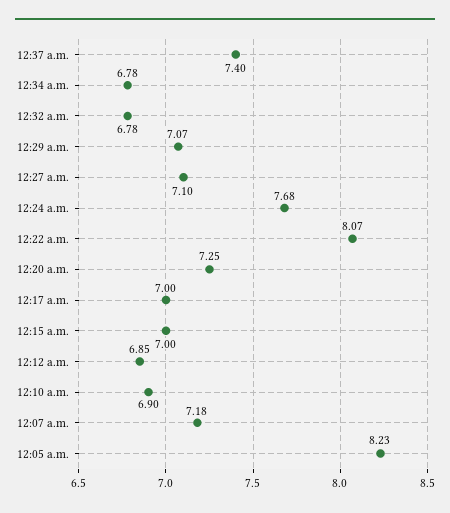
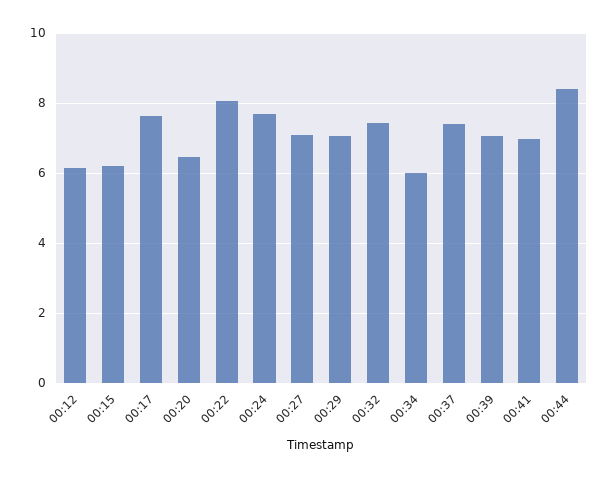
12:34 a.m.: 6.78 -> 6
12:32 a.m.: 6.78 -> 7.4
12:20 a.m.: 7.25 -> 6.4
12:17 a.m.: 7 -> 7.6
12:15 a.m.: 7 -> 6.2
12:12 a.m.: 6.85 -> 6.2
12:10 a.m.: 6.9 -> none
12:07 a.m.: 7.18 -> none
12:05 a.m.: 8.23 -> none
00:39: none -> 7
00:41: none -> 7
00:44: none -> 8.4

